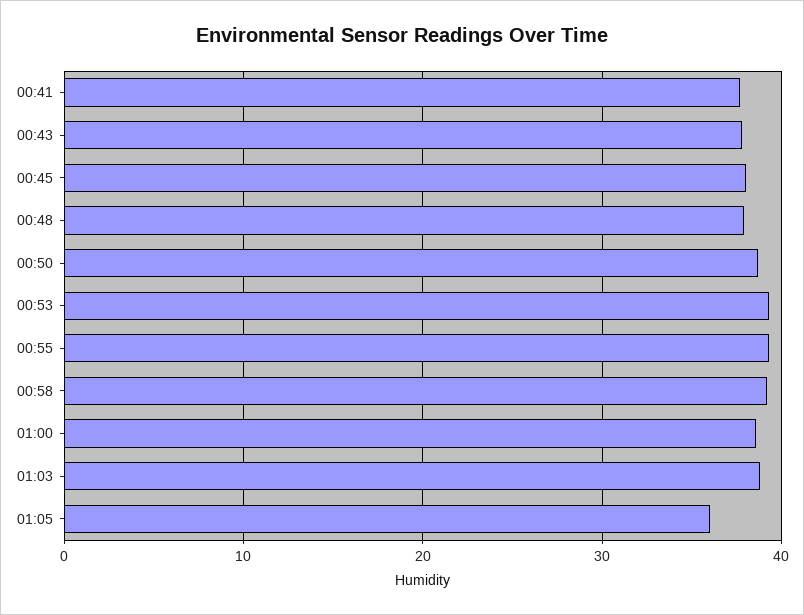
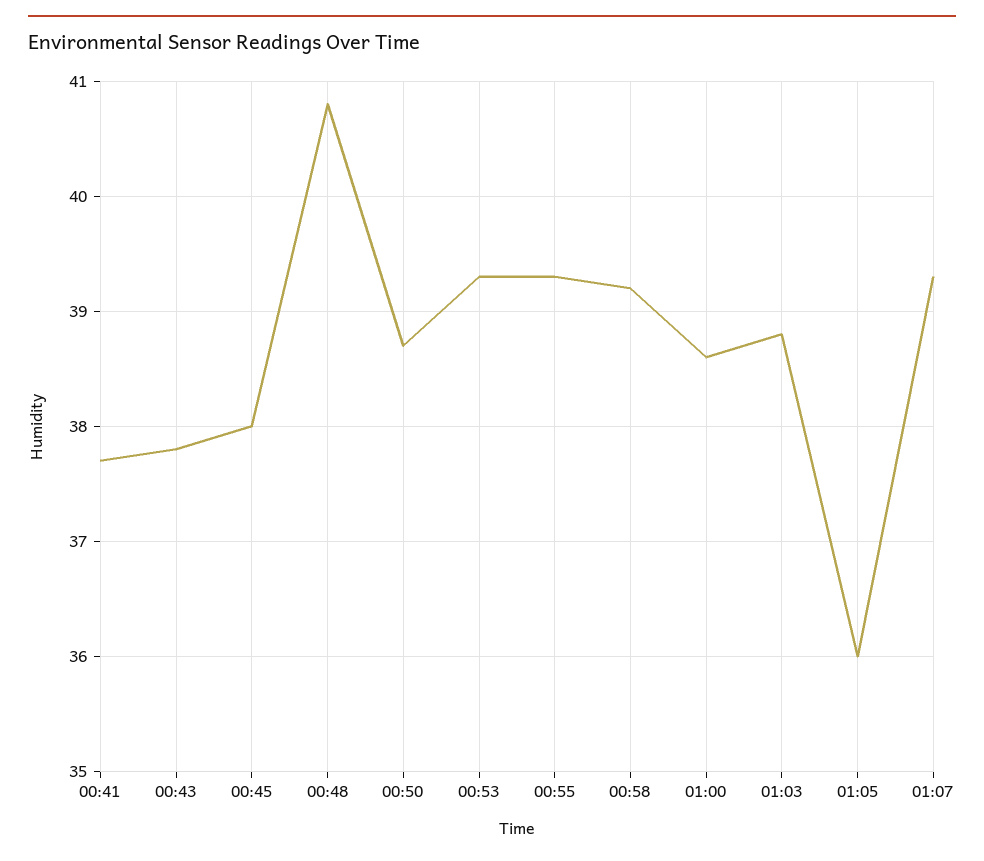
00:48: 38 -> 40.8
01:07: none -> 39.3

